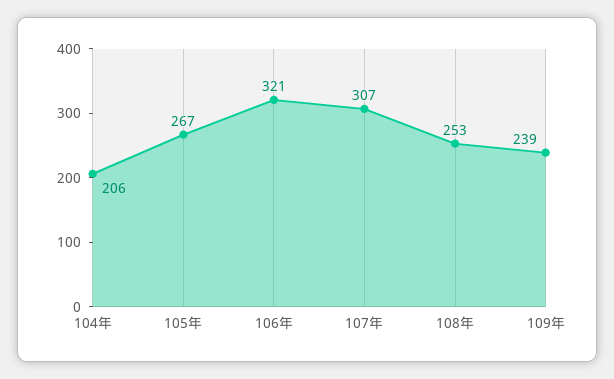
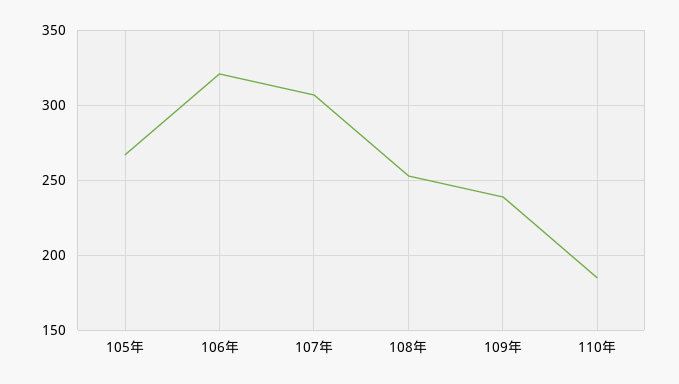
104年: 206 -> none
110年: none -> 185

